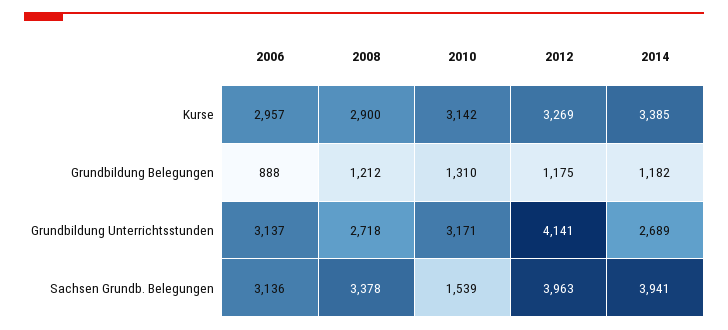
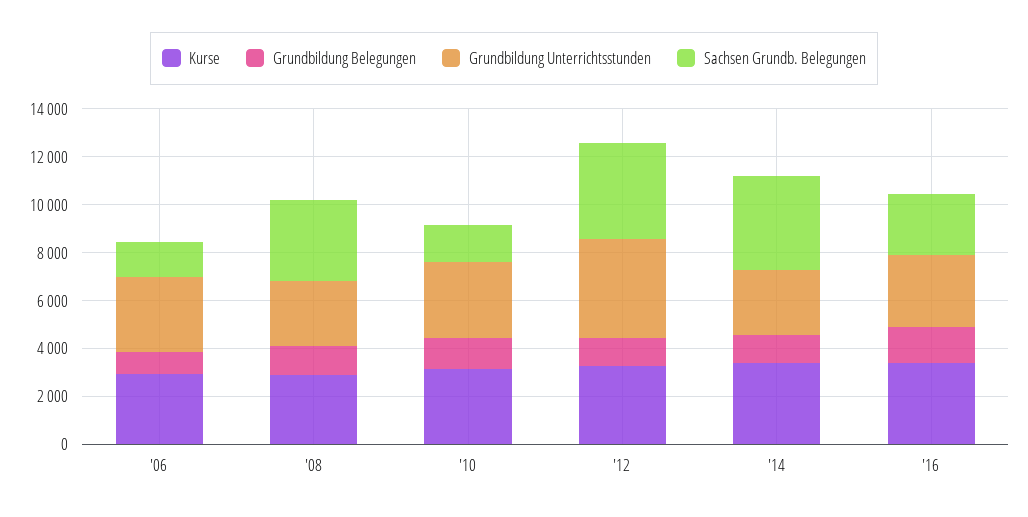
Sachsen Grundb. Belegungen, 2006: 3136 -> 1500
Kurse, '16: none -> 3500
Grundbildung Belegungen, '16: none -> 1500
Grundbildung Unterrichtsstunden, '16: none -> 3000
Sachsen Grundb. Belegungen, '16: none -> 2500

